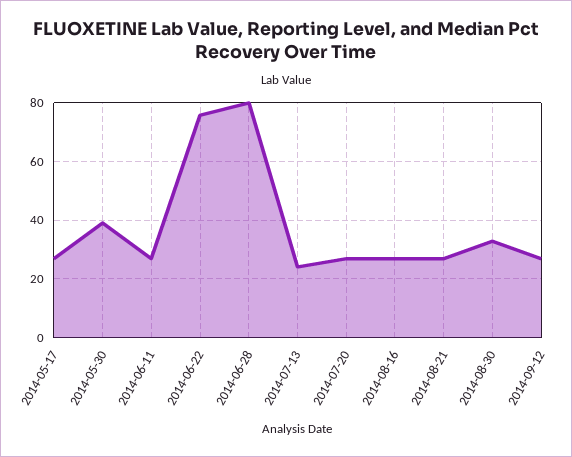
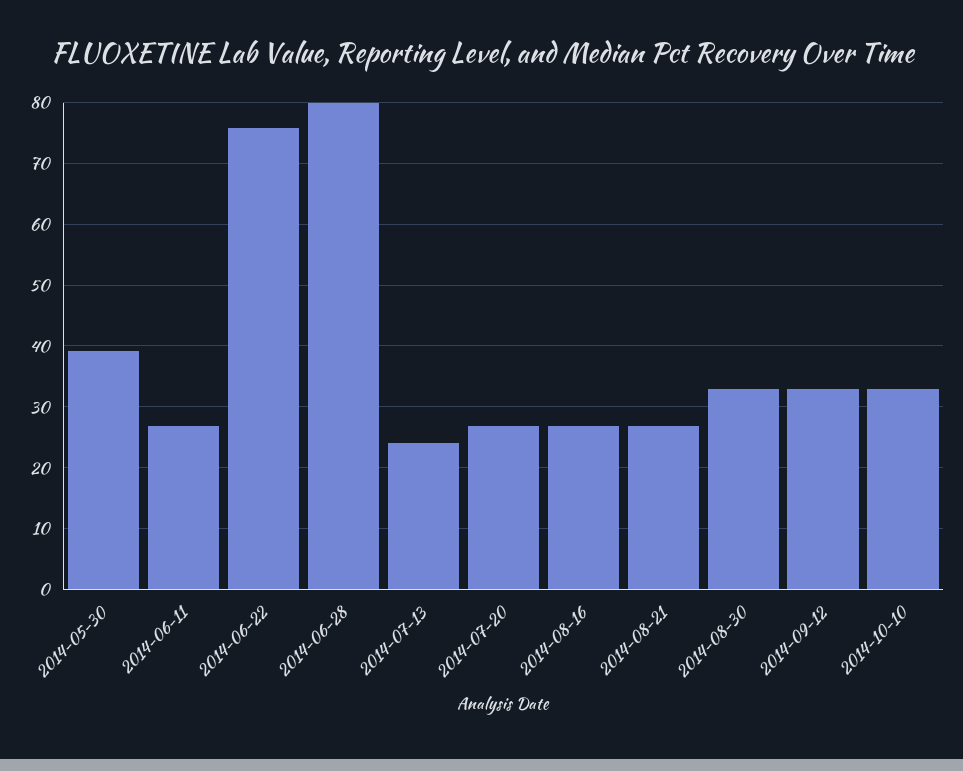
2014-05-17: 27.5 -> none
2014-09-12: 27.5 -> 33
2014-10-10: none -> 33

